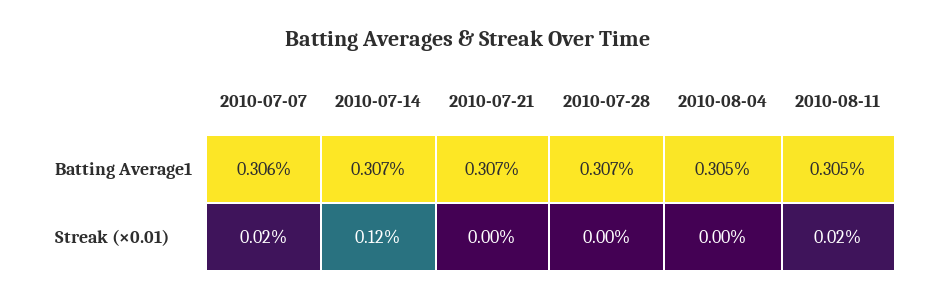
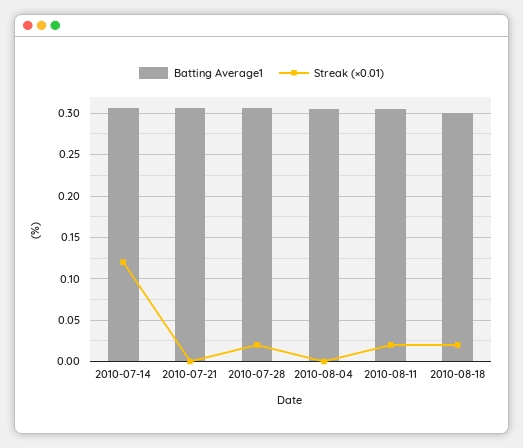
Batting Average1, 2010-07-07: 0.306 -> none
Streak (×0.01), 2010-07-07: 0.02 -> none
Streak (×0.01), 2010-07-28: 0 -> 0.02
Batting Average1, 2010-08-18: none -> 0.3
Streak (×0.01), 2010-08-18: none -> 0.02

